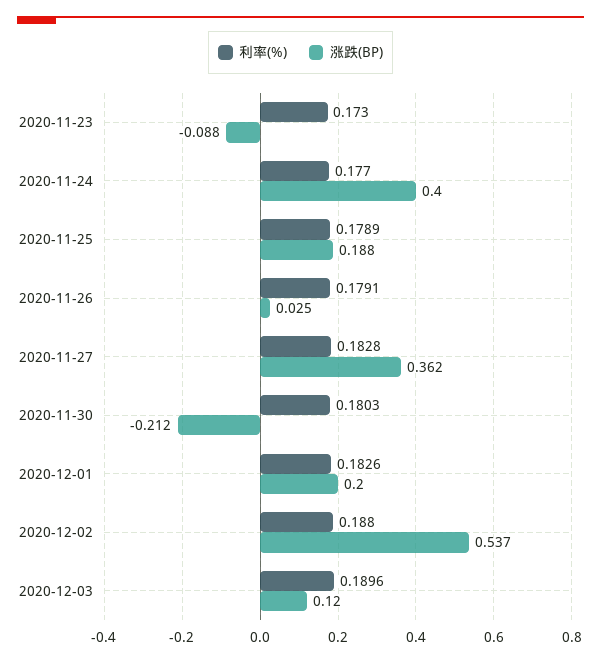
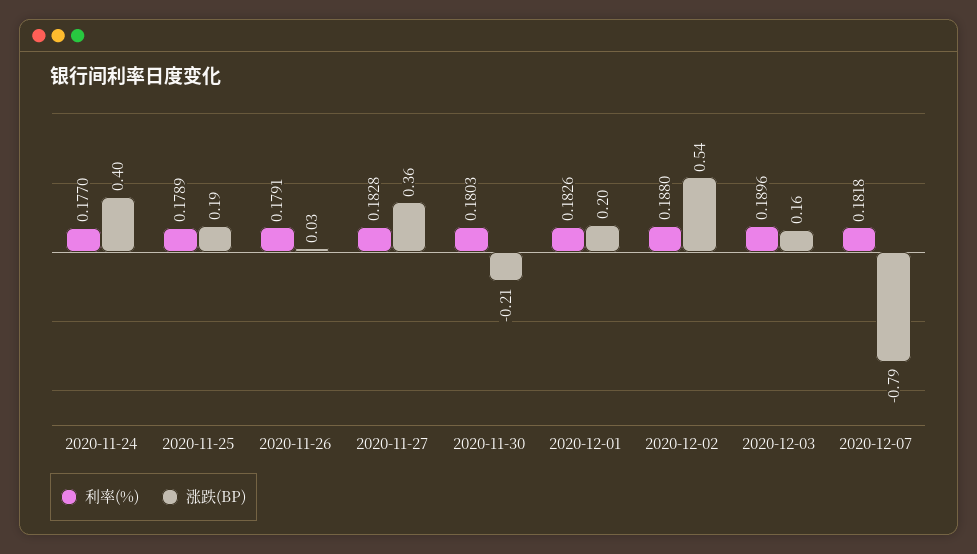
利率(%), 2020-11-23: 0.173 -> none
涨跌(BP), 2020-11-23: -0.088 -> none
涨跌(BP), 2020-12-03: 0.12 -> 0.16
利率(%), 2020-12-07: none -> 0.1818
涨跌(BP), 2020-12-07: none -> -0.79

